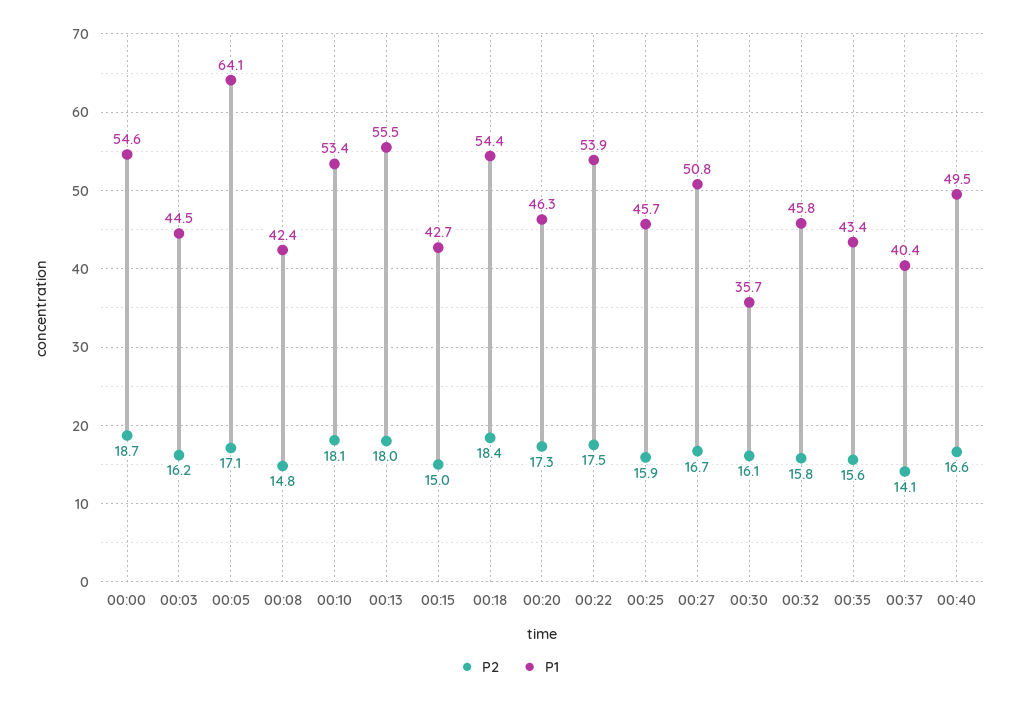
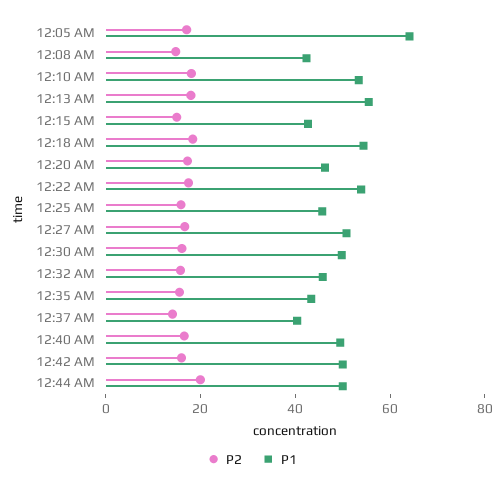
P2, 00:00: 18.7 -> none
P1, 00:00: 54.6 -> none
P2, 00:03: 16.2 -> none
P1, 00:03: 44.5 -> none
P1, 00:30: 35.7 -> 50
P2, 12:42 AM: none -> 15
P1, 12:42 AM: none -> 50
P2, 12:44 AM: none -> 20
P1, 12:44 AM: none -> 50

